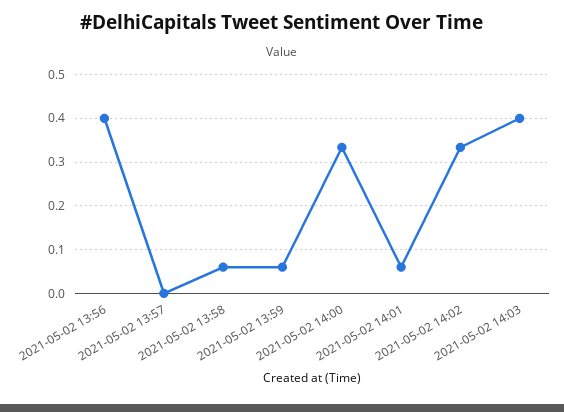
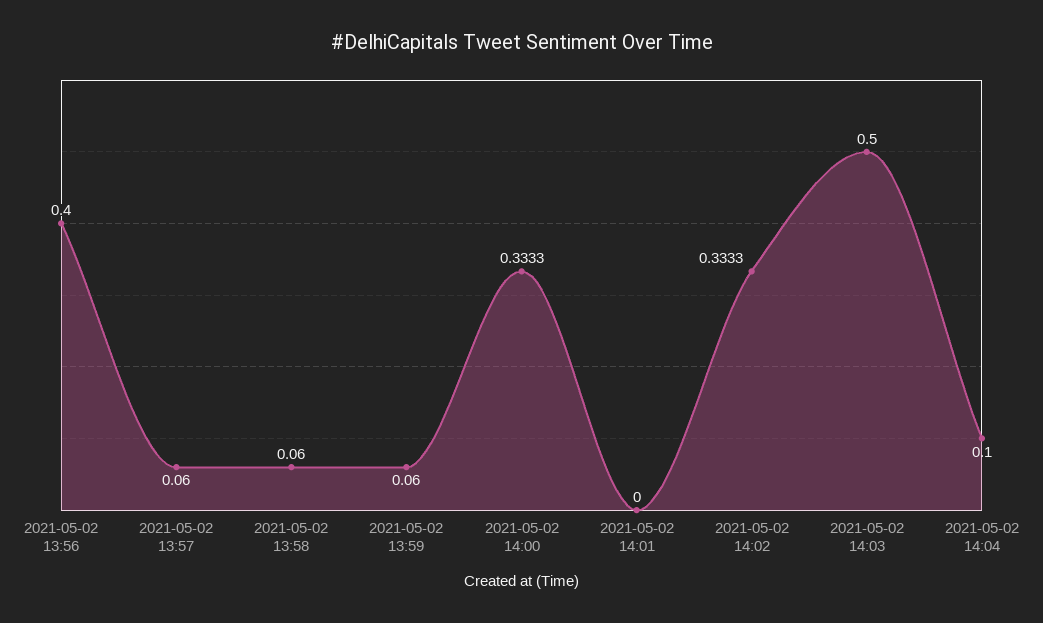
2021-05-02 13:57: 0 -> 0.06
2021-05-02 14:01: 0.06 -> 0
2021-05-02 14:03: 0.4 -> 0.5
2021-05-02 14:04: none -> 0.1

